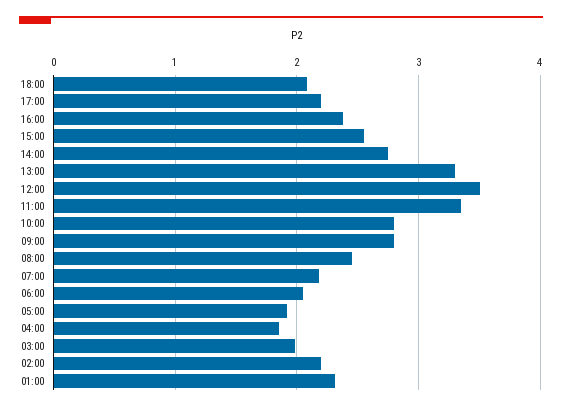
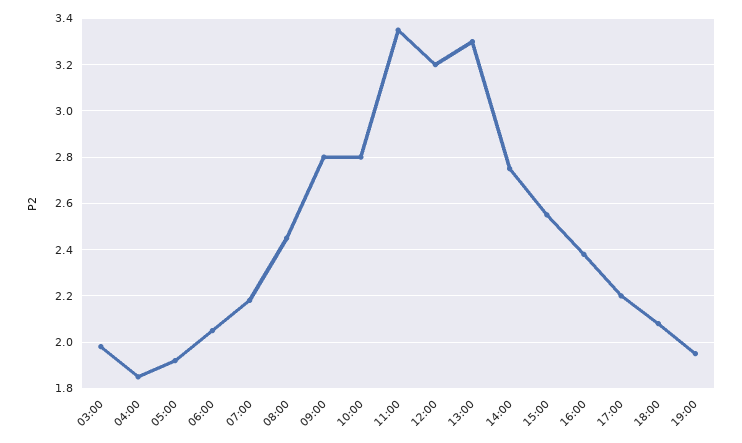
12:00: 3.5 -> 3.2
02:00: 2.2 -> none
01:00: 2.3 -> none
19:00: none -> 1.95

